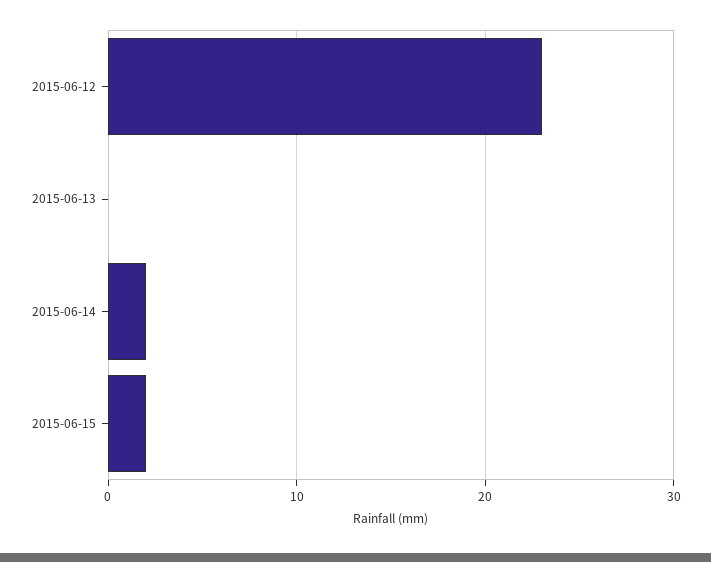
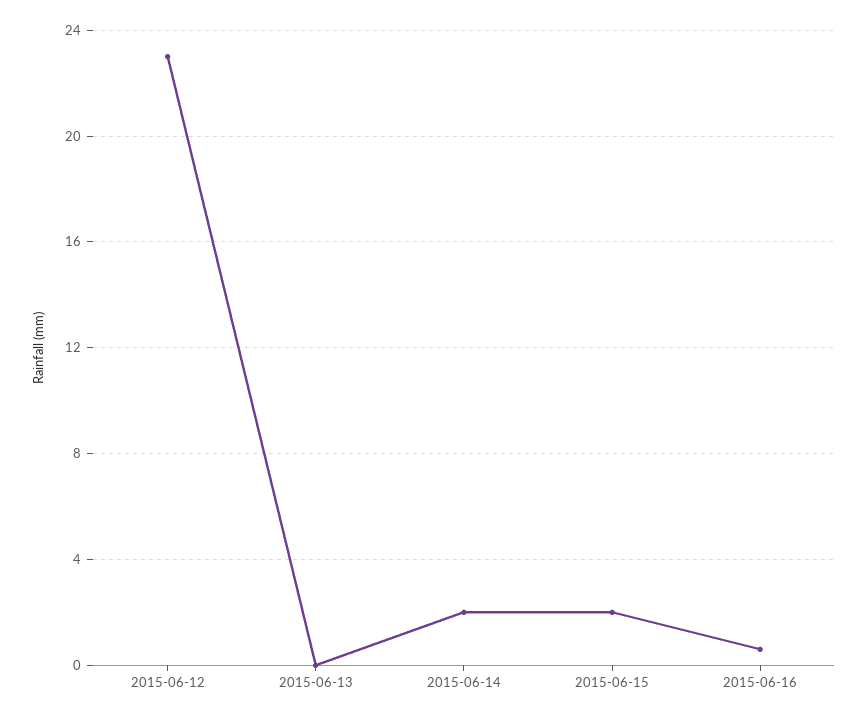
2015-06-16: none -> 0.5

